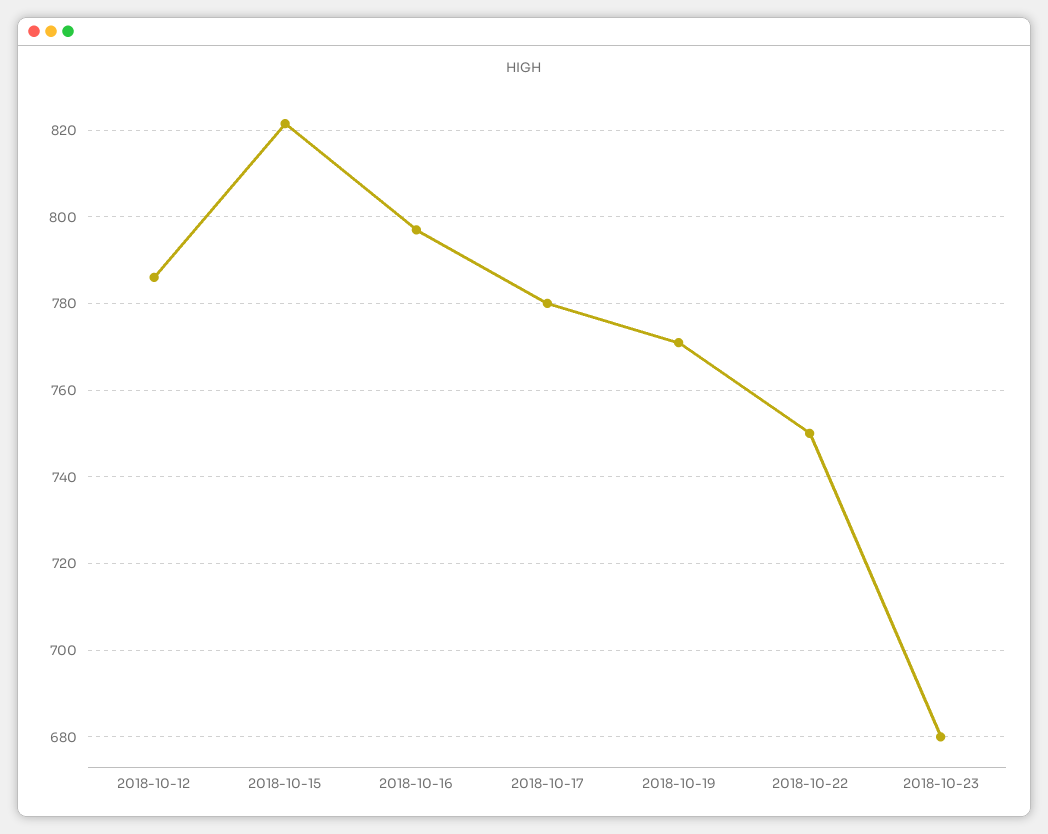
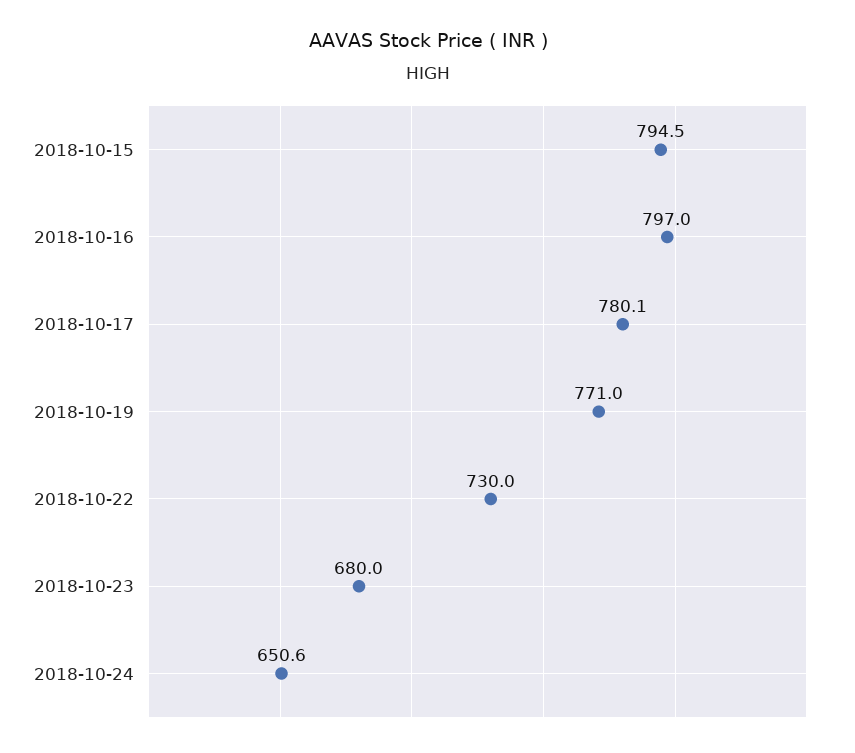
2018-10-12: 786 -> none
2018-10-15: 822 -> 794.5
2018-10-22: 750 -> 730
2018-10-24: none -> 650.6

